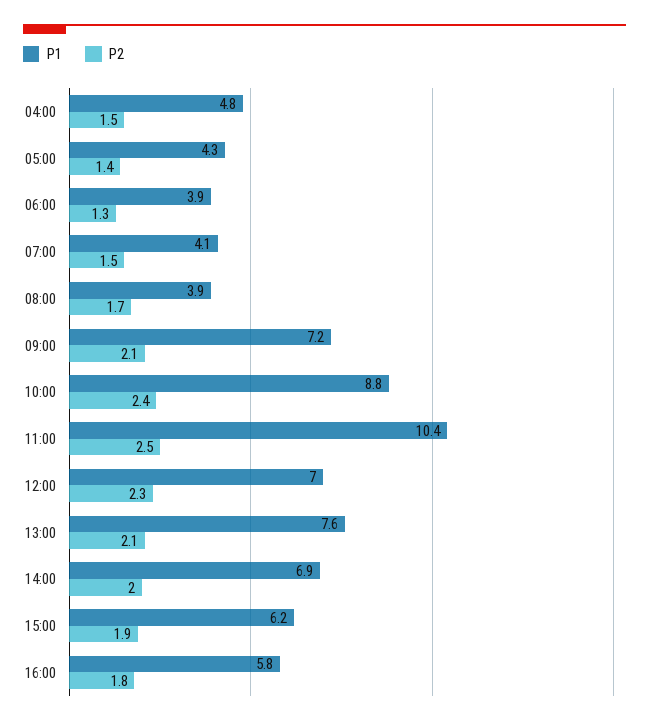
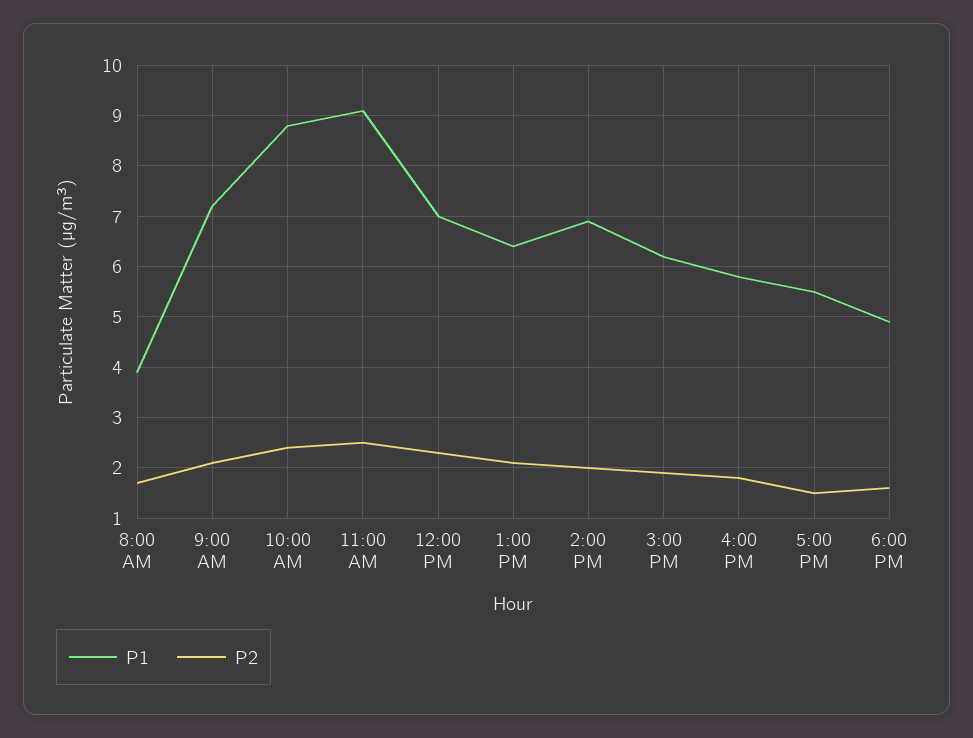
P1, 04:00: 4.8 -> none
P2, 04:00: 1.5 -> none
P1, 05:00: 4.3 -> none
P2, 05:00: 1.4 -> none
P1, 06:00: 3.9 -> none
P2, 06:00: 1.3 -> none
P1, 07:00: 4.1 -> none
P2, 07:00: 1.5 -> none
P1, 11:00: 10.4 -> 9
P1, 13:00: 7.6 -> 6.5
P1, 5:00 PM: none -> 5.5
P2, 5:00 PM: none -> 1.5
P1, 6:00 PM: none -> 5
P2, 6:00 PM: none -> 1.5

